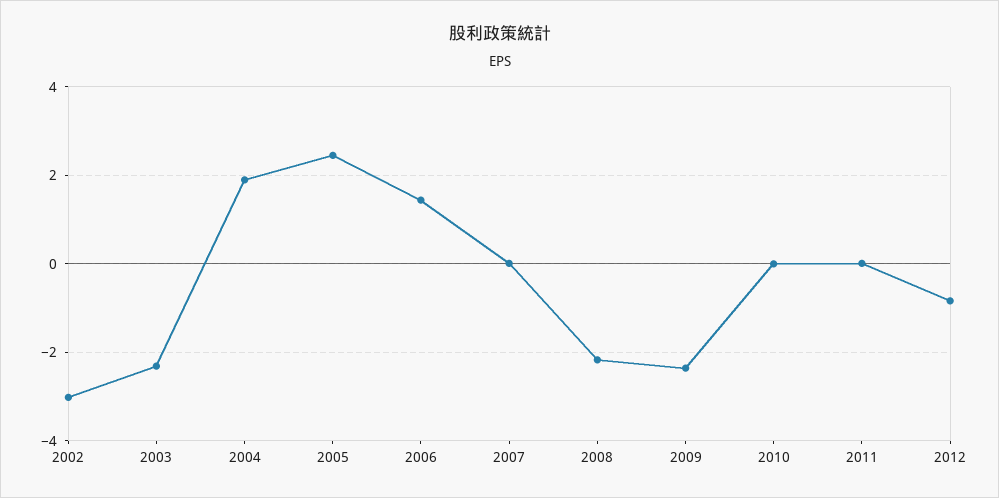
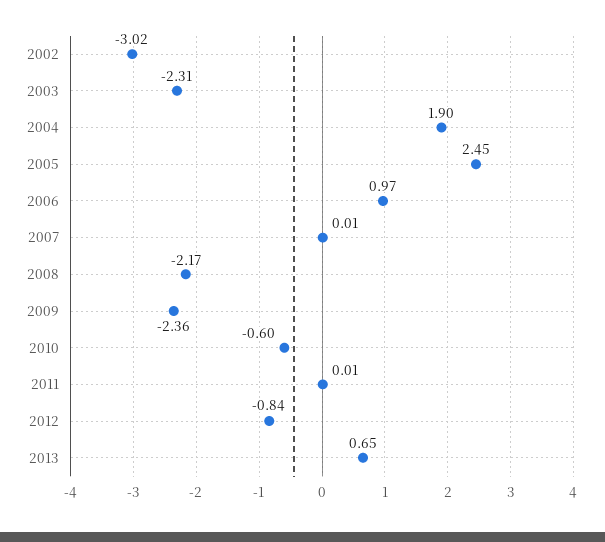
2006: 1.4 -> 0.97
2010: 0 -> -0.6
2013: none -> 0.65

